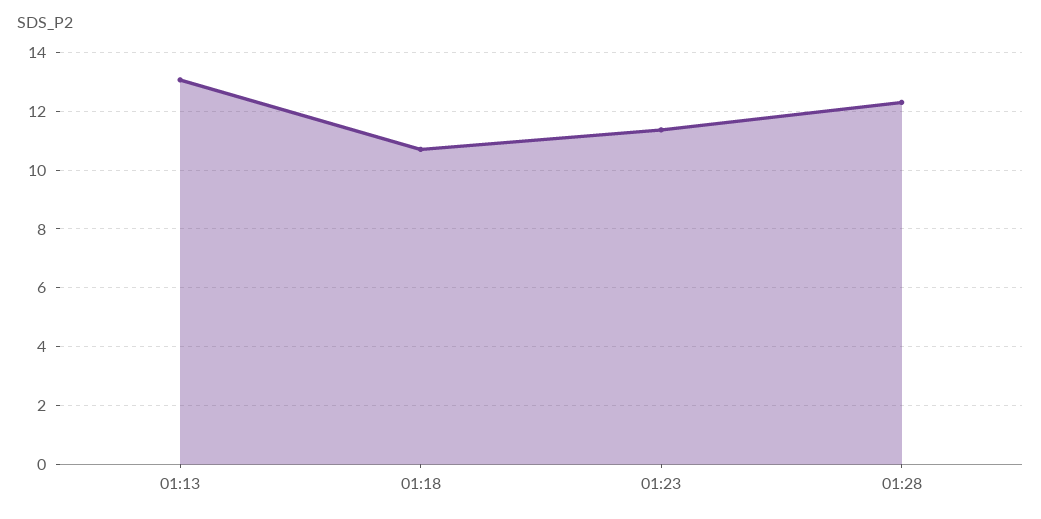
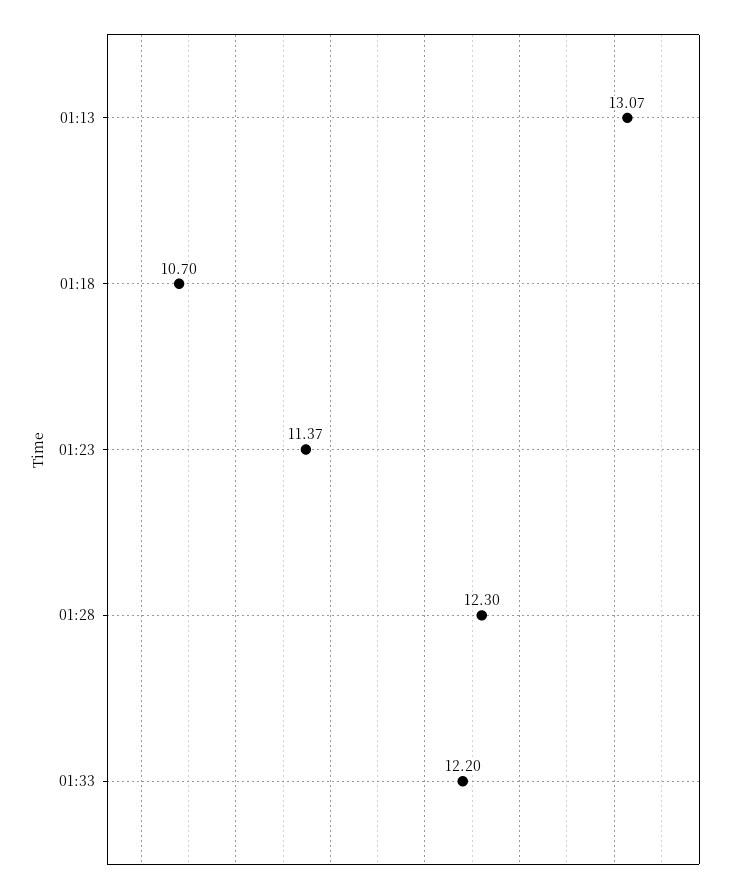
01:33: none -> 12.2

